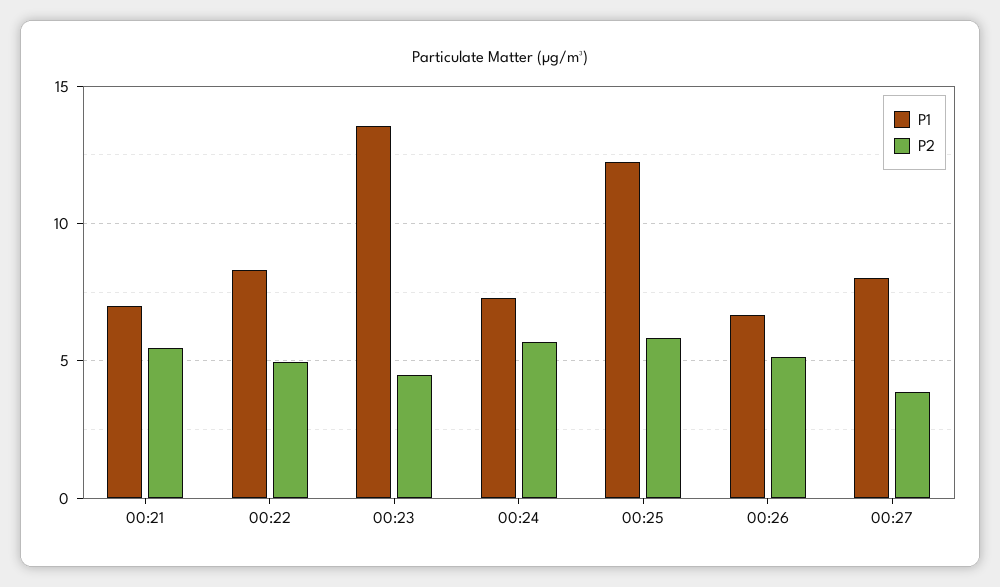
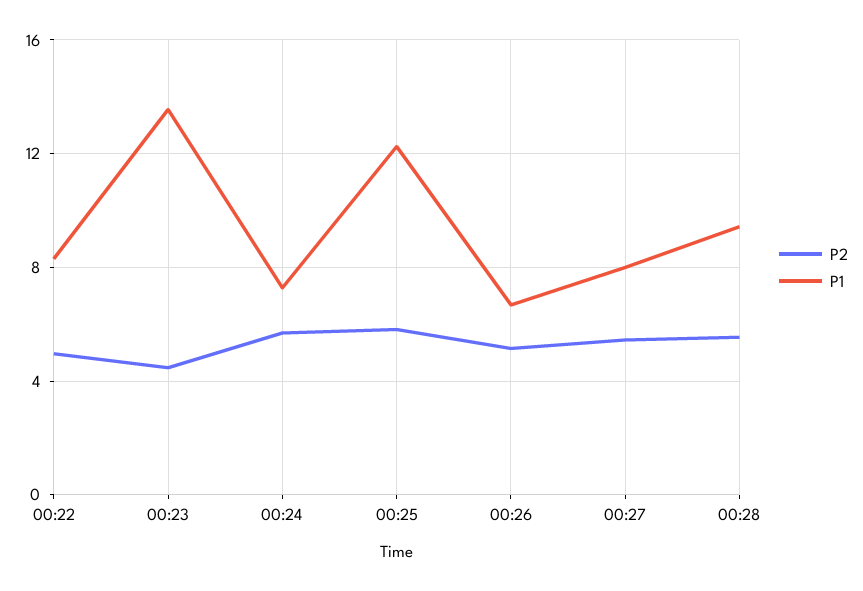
P1, 00:21: 7 -> none
P2, 00:21: 5.5 -> none
P2, 00:27: 4 -> 5.5
P2, 00:28: none -> 5.5
P1, 00:28: none -> 9.5

